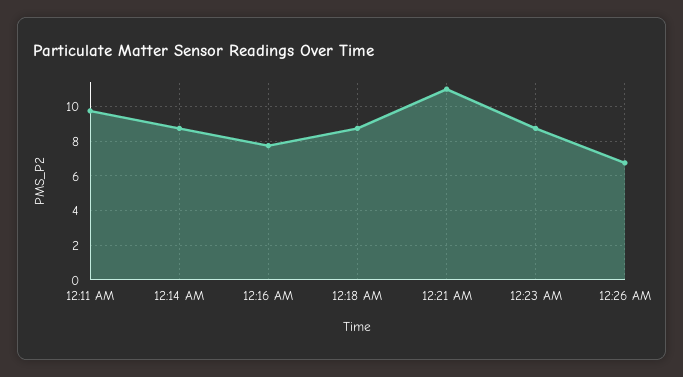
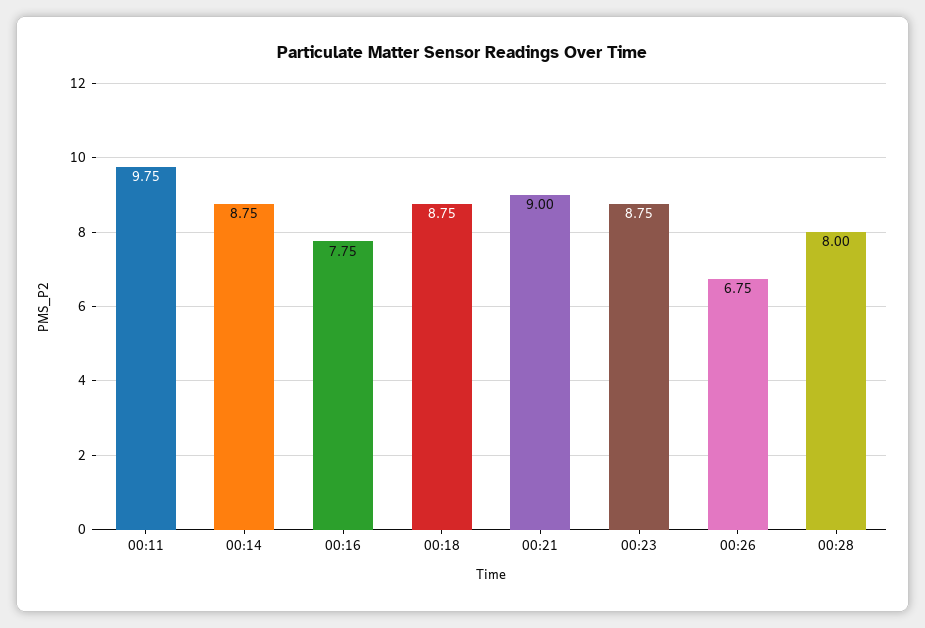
12:21 AM: 11 -> 9
00:28: none -> 8

